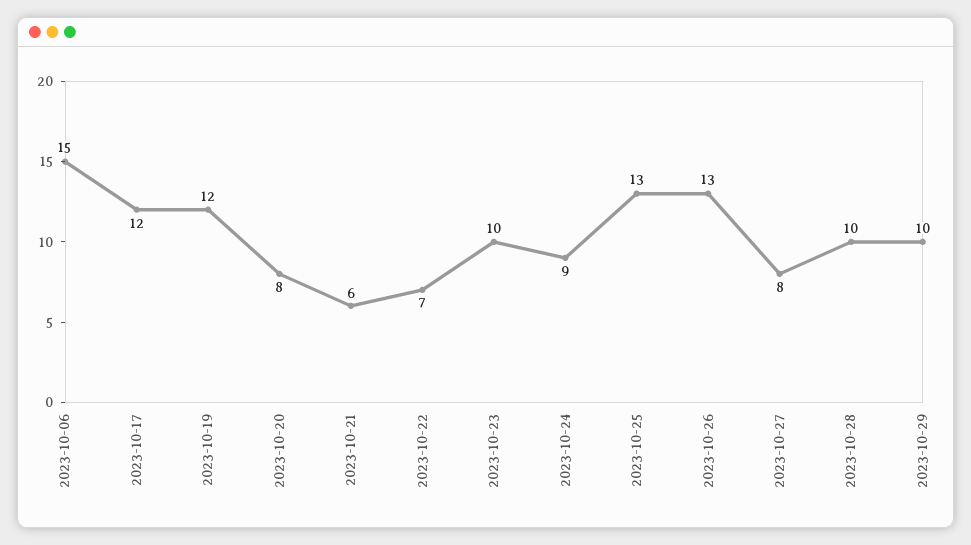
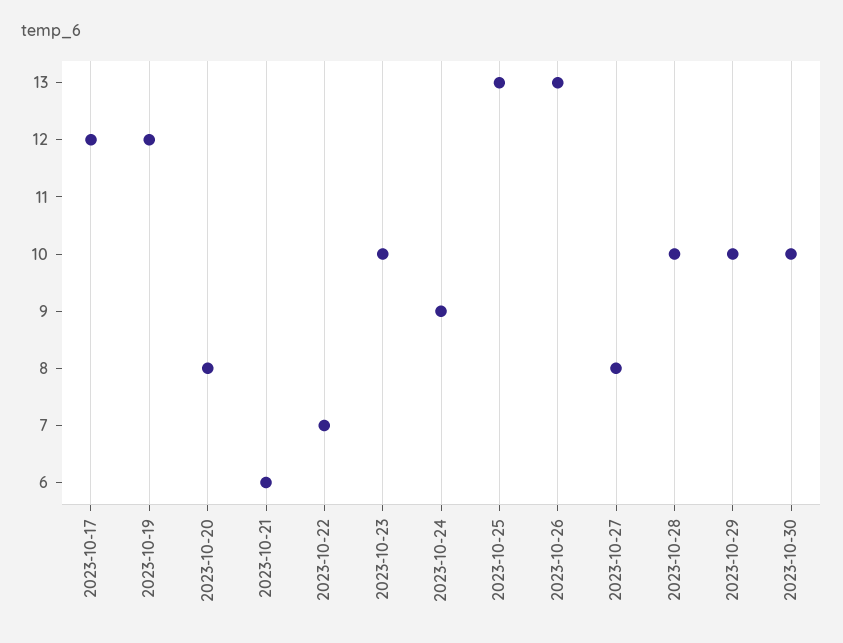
2023-10-06: 15 -> none
2023-10-30: none -> 10

